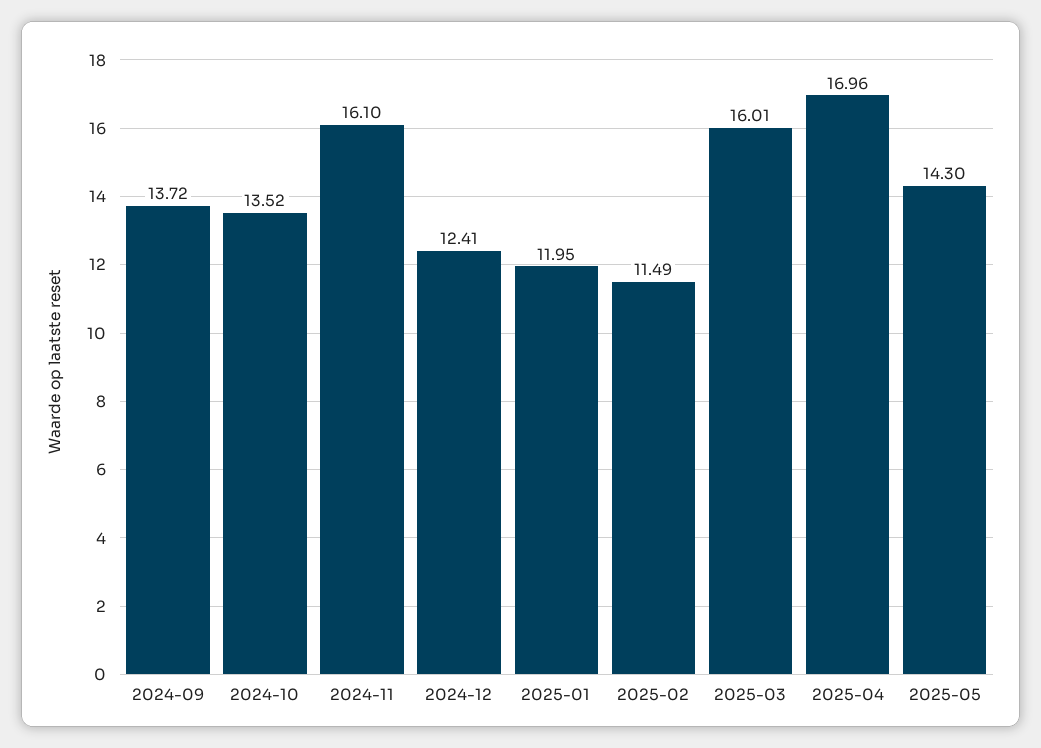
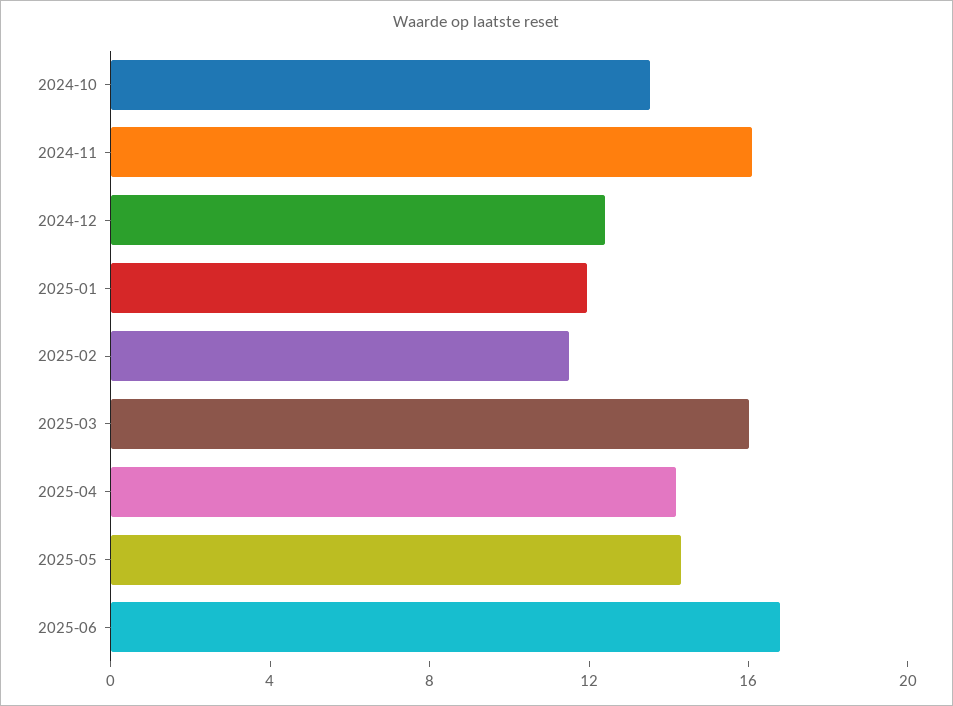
2024-09: 13.72 -> none
2025-04: 16.96 -> 14
2025-06: none -> 17

